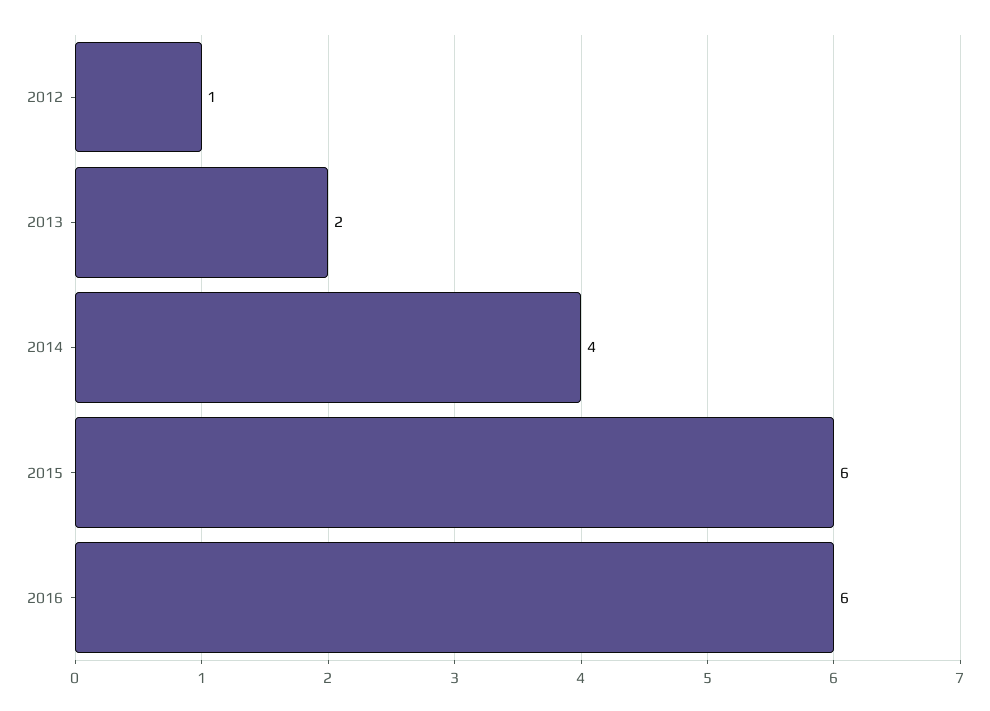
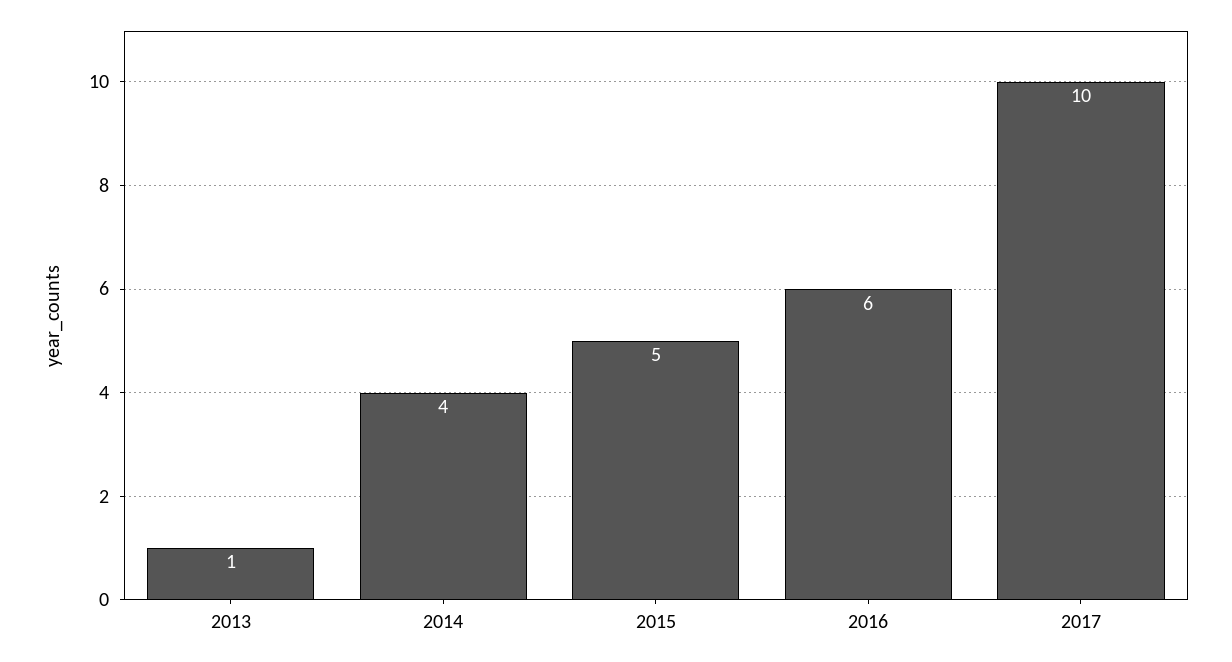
2012: 1 -> none
2013: 2 -> 1
2015: 6 -> 5
2017: none -> 10

